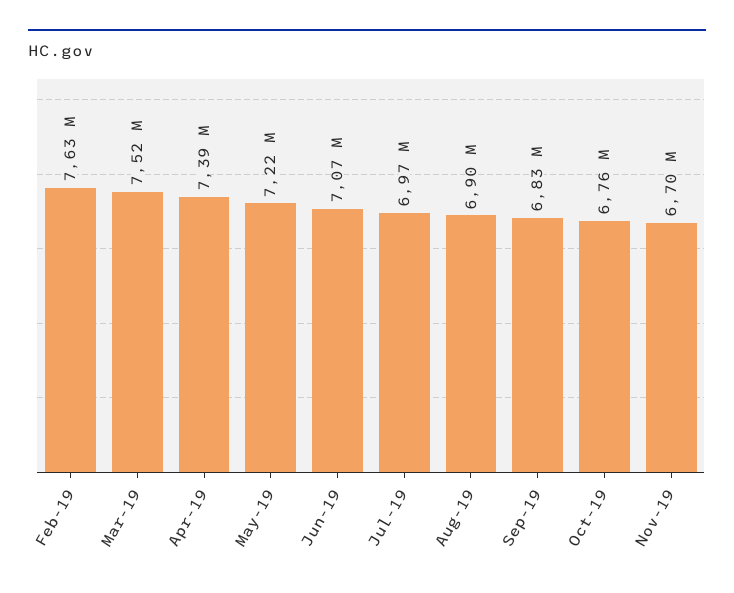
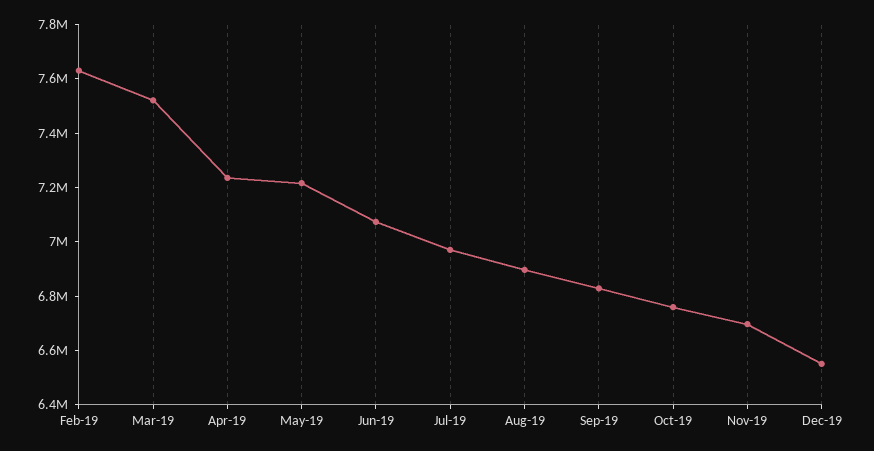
Apr-19: 7390000 -> 7250000
Dec-19: none -> 6550000

